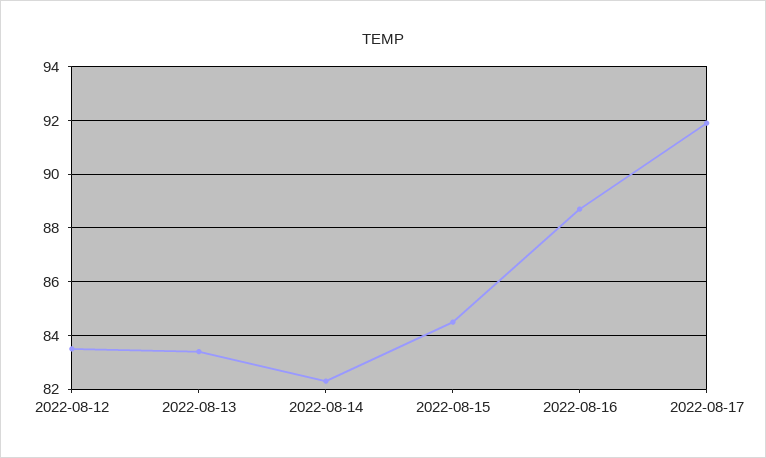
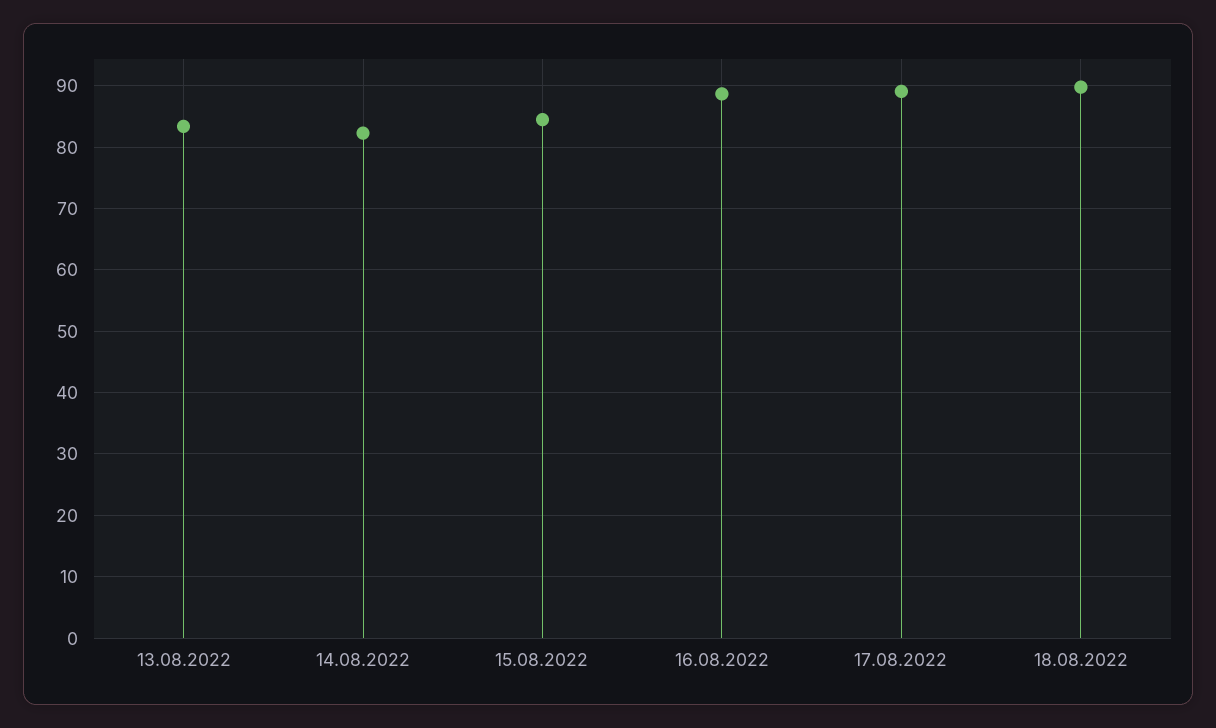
2022-08-12: 83.5 -> none
2022-08-17: 92 -> 89
18.08.2022: none -> 90

